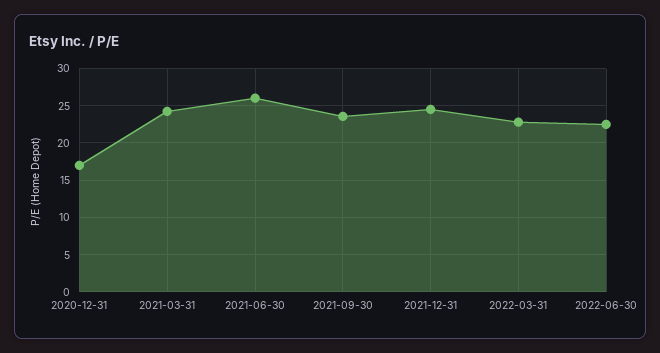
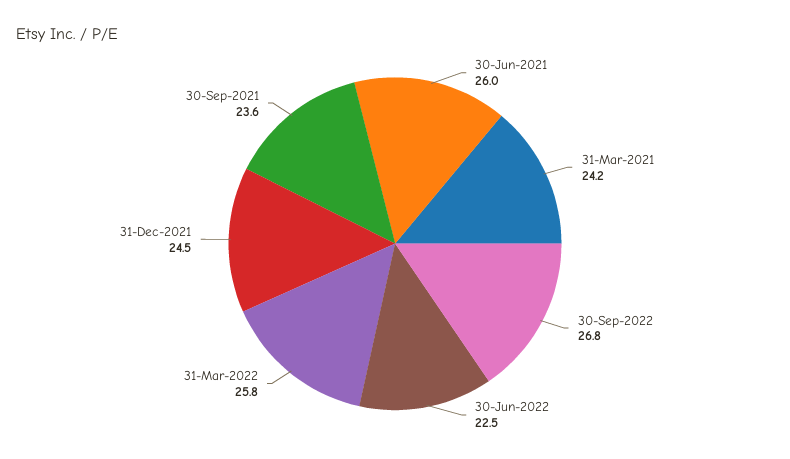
2020-12-31: 17 -> none
2022-03-31: 23 -> 25.8
30-Sep-2022: none -> 26.8

